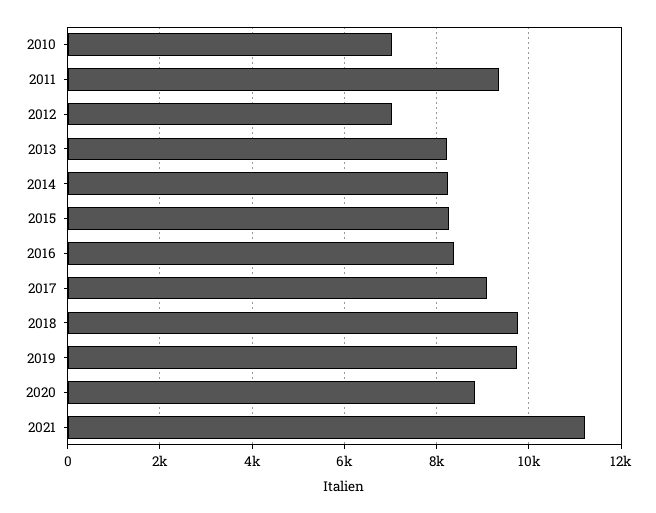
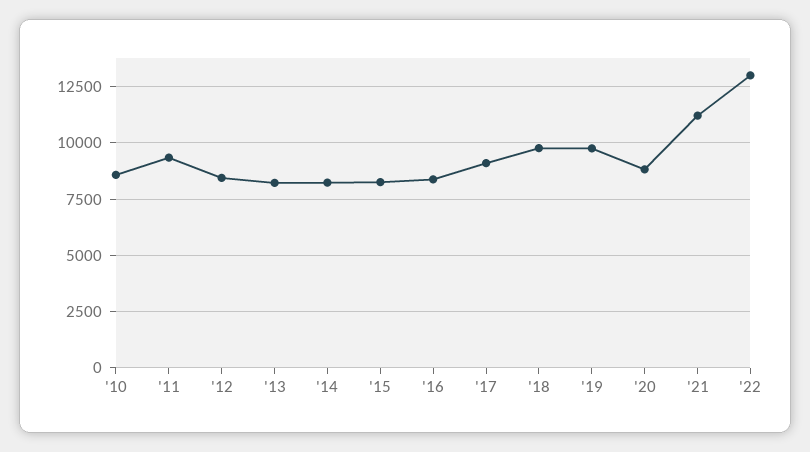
2010: 7000 -> 8500
2012: 7000 -> 8500
'22: none -> 13000

